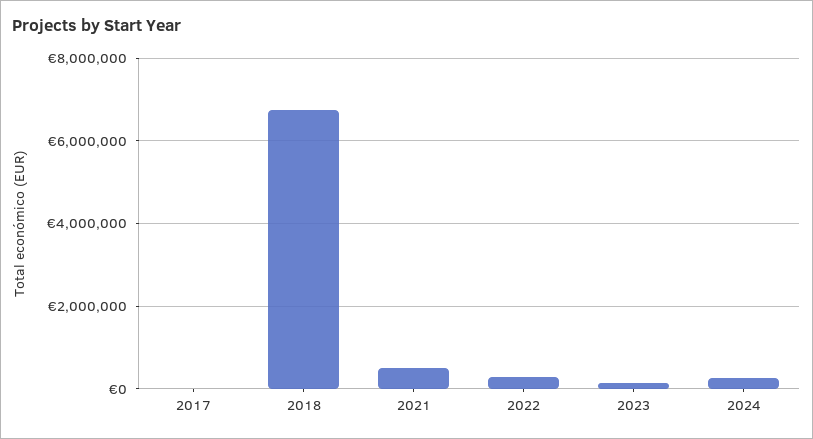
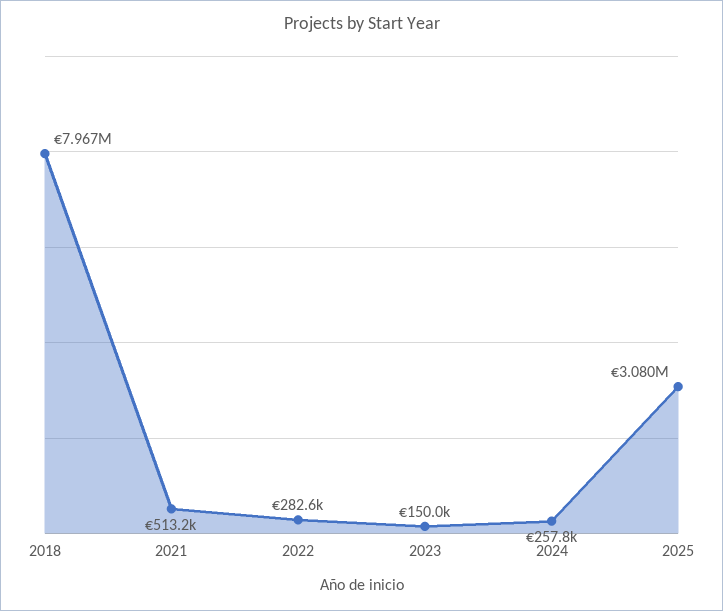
2017: 0 -> none
2018: 6800000 -> 7967000
2025: none -> 3080000

